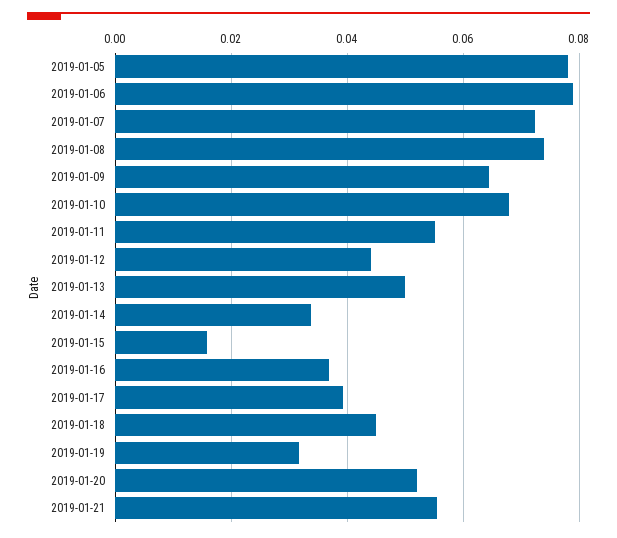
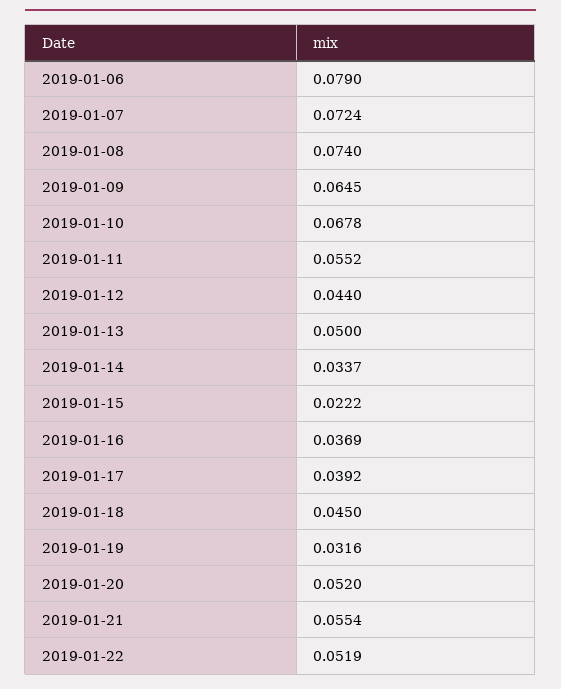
2019-01-05: 0.078 -> none
2019-01-15: 0.016 -> 0.0222
2019-01-22: none -> 0.0519

